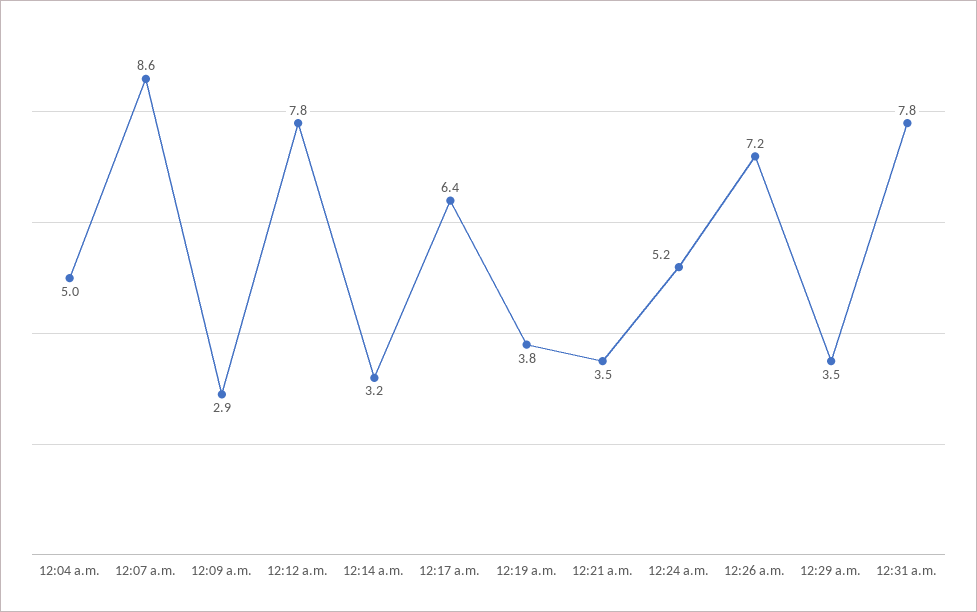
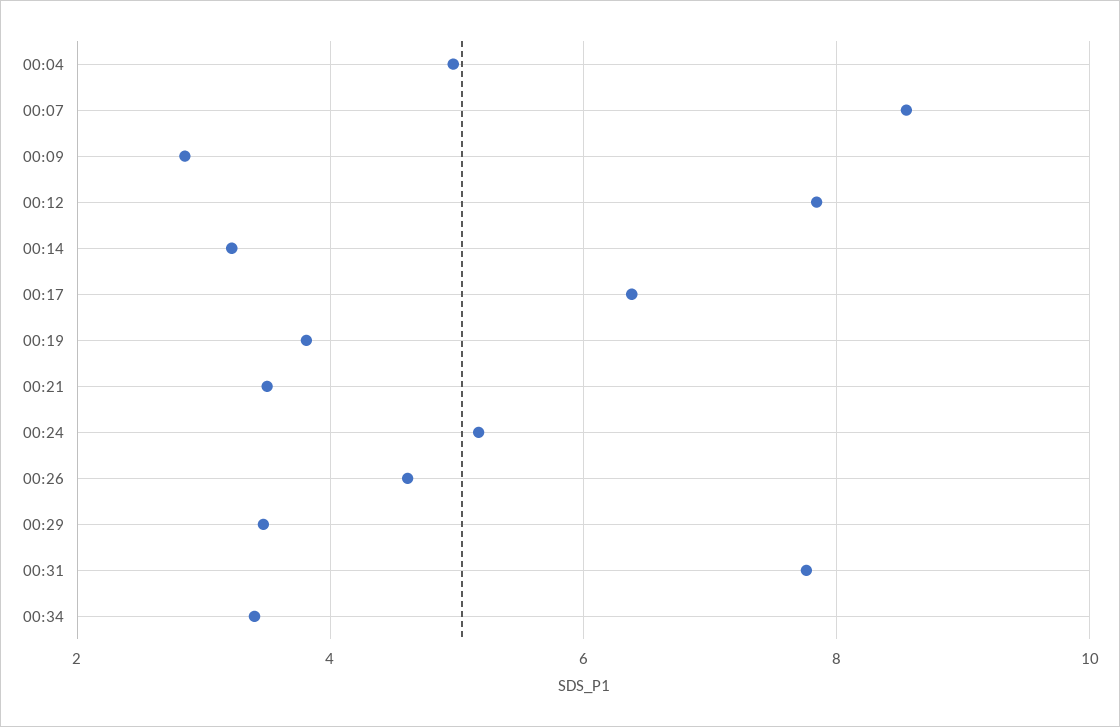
12:26 a.m.: 7.2 -> 4.6
00:34: none -> 3.4

